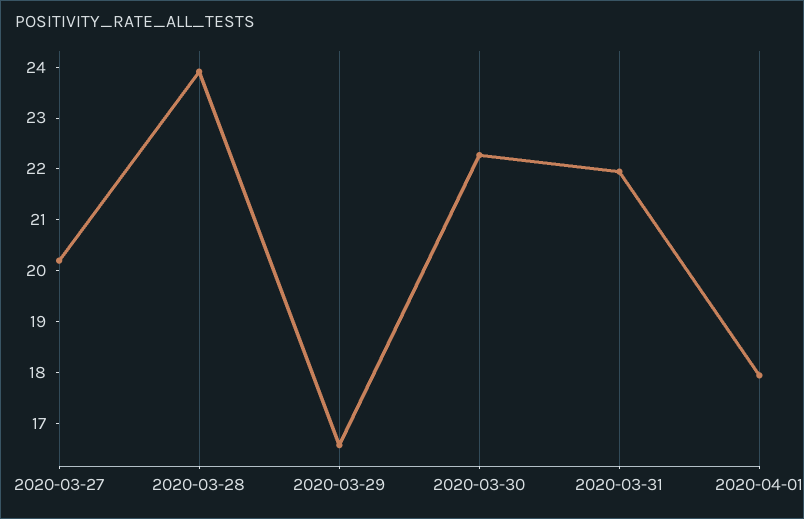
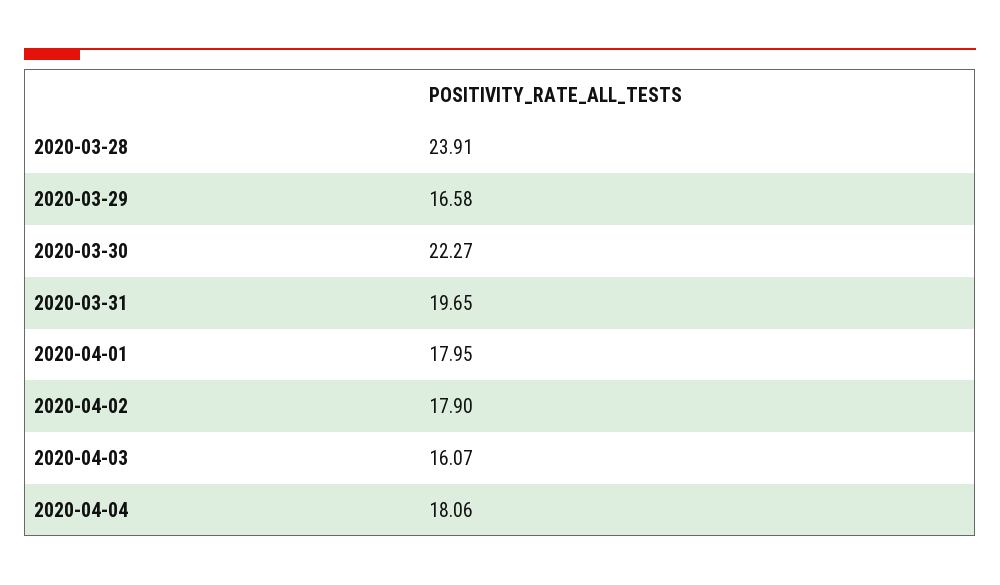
2020-03-27: 20.2 -> none
2020-03-31: 22 -> 19.65
2020-04-02: none -> 17.9
2020-04-03: none -> 16.07
2020-04-04: none -> 18.06

